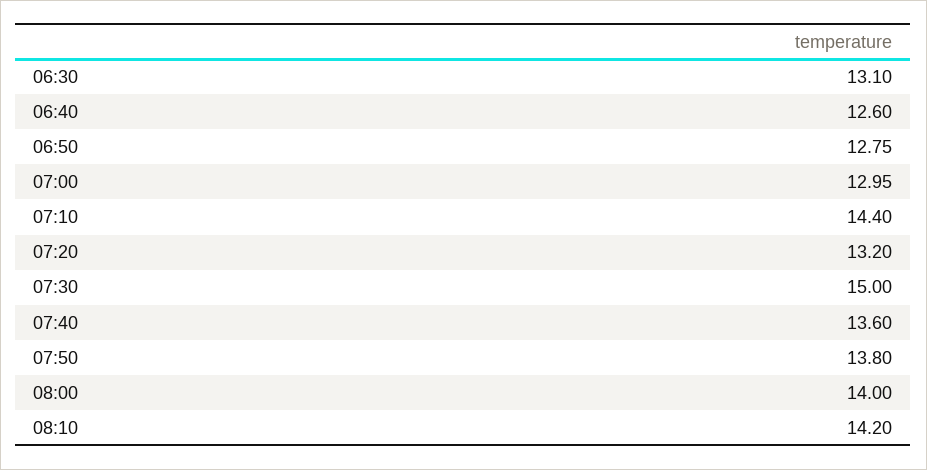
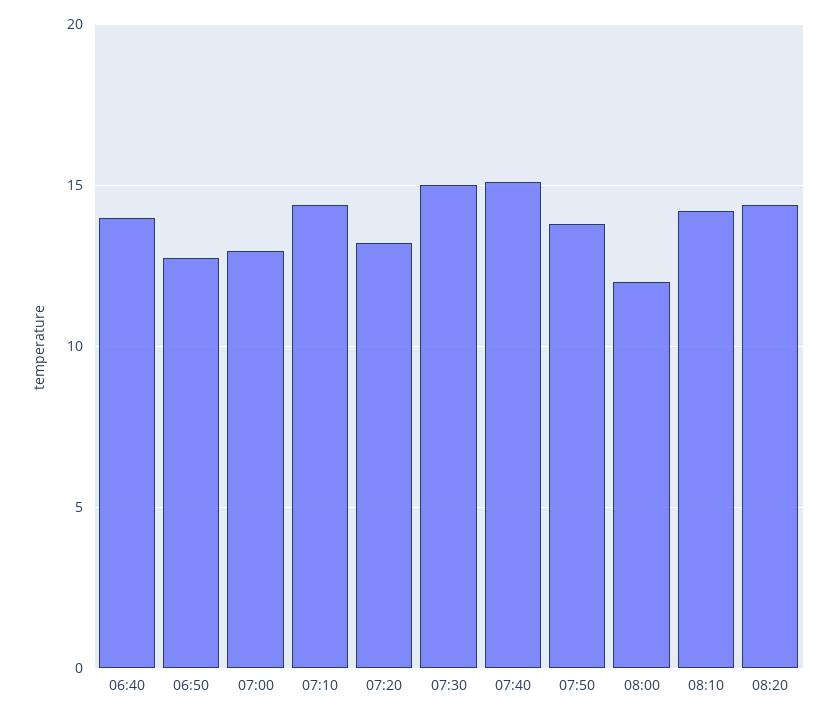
06:30: 13.1 -> none
06:40: 12.6 -> 14
07:40: 13.6 -> 15
08:00: 14 -> 12
08:20: none -> 14.5

